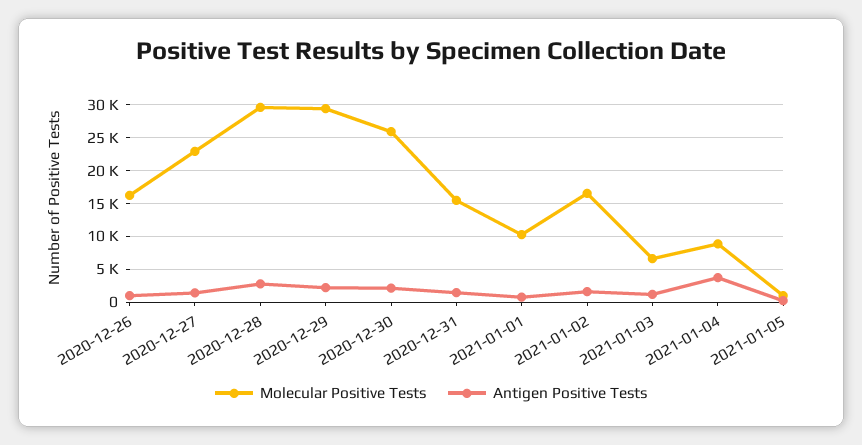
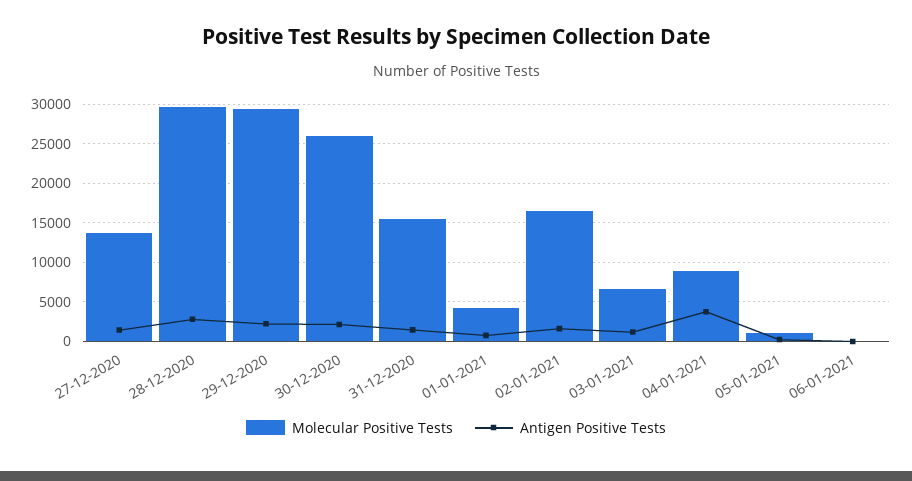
Molecular Positive Tests, 2020-12-26: 16000 -> none
Antigen Positive Tests, 2020-12-26: 1000 -> none
Molecular Positive Tests, 2020-12-27: 23000 -> 14000
Molecular Positive Tests, 2021-01-01: 10000 -> 4000
Molecular Positive Tests, 06-01-2021: none -> 0
Antigen Positive Tests, 06-01-2021: none -> 0

